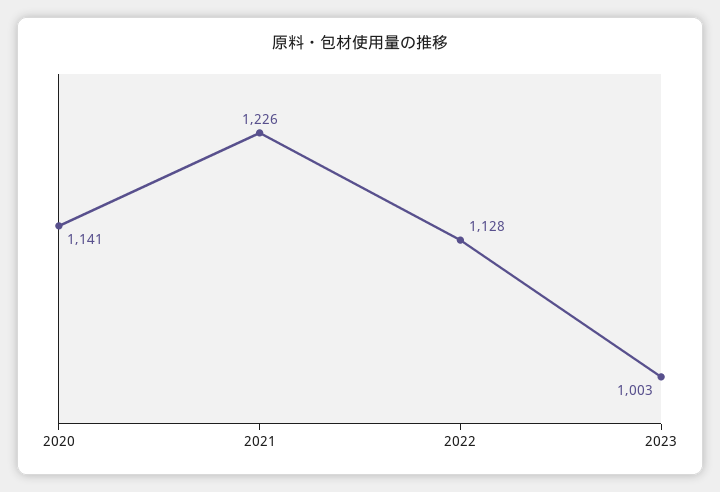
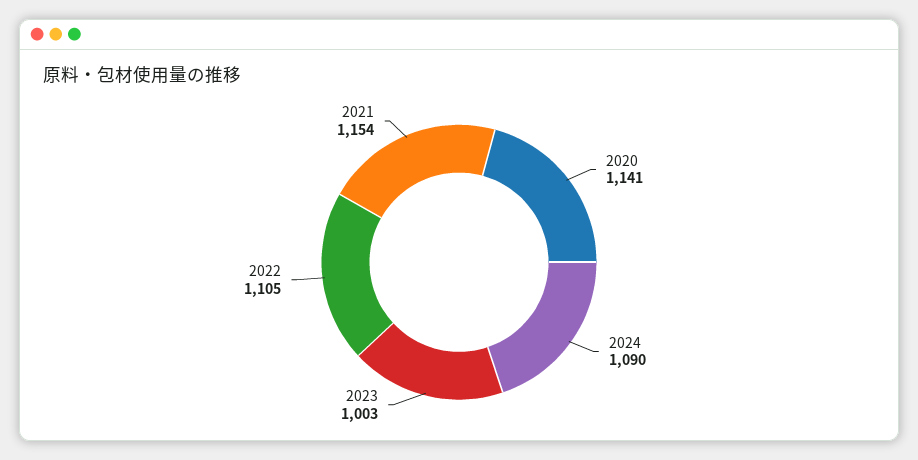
2021: 1226 -> 1154
2022: 1128 -> 1105
2024: none -> 1090

